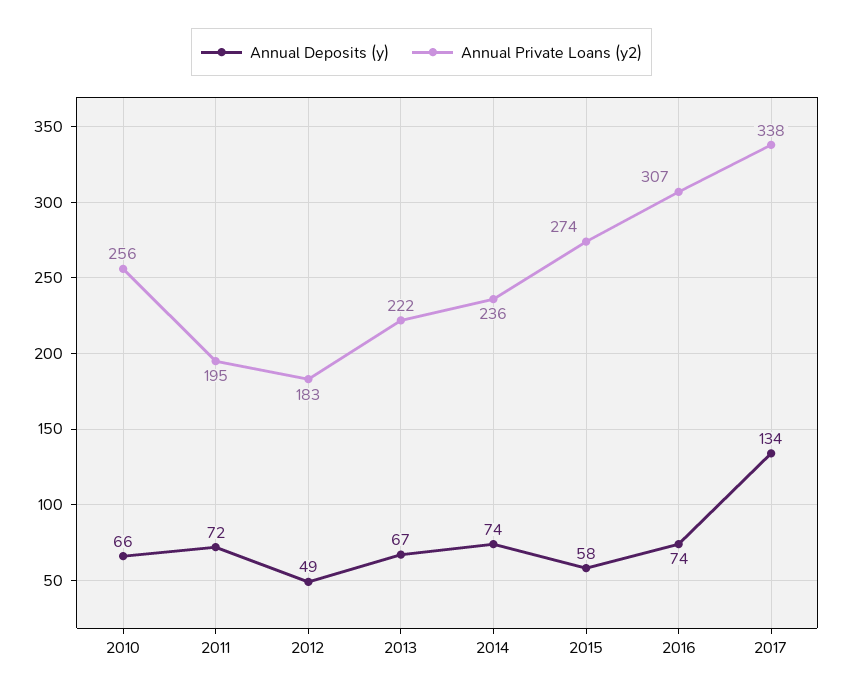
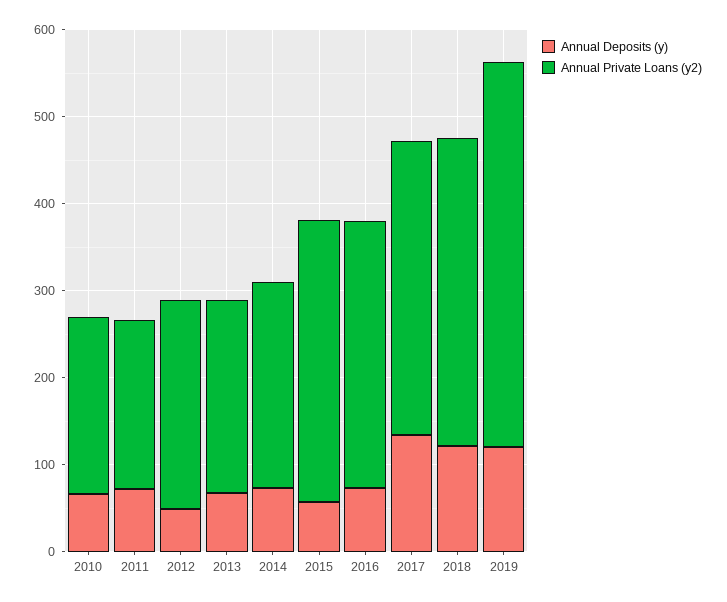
Annual Private Loans (y2), 2010: 256 -> 200
Annual Private Loans (y2), 2012: 183 -> 240
Annual Private Loans (y2), 2015: 274 -> 320
Annual Deposits (y), 2018: none -> 120
Annual Private Loans (y2), 2018: none -> 360
Annual Deposits (y), 2019: none -> 120
Annual Private Loans (y2), 2019: none -> 440

